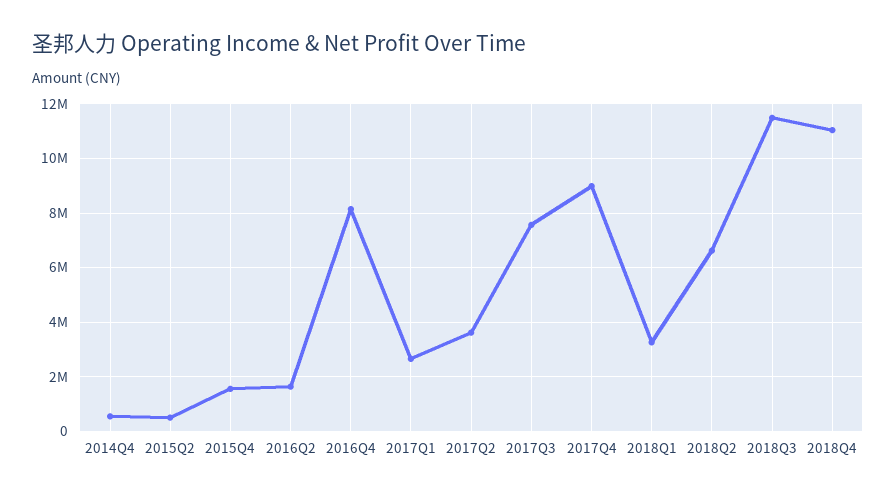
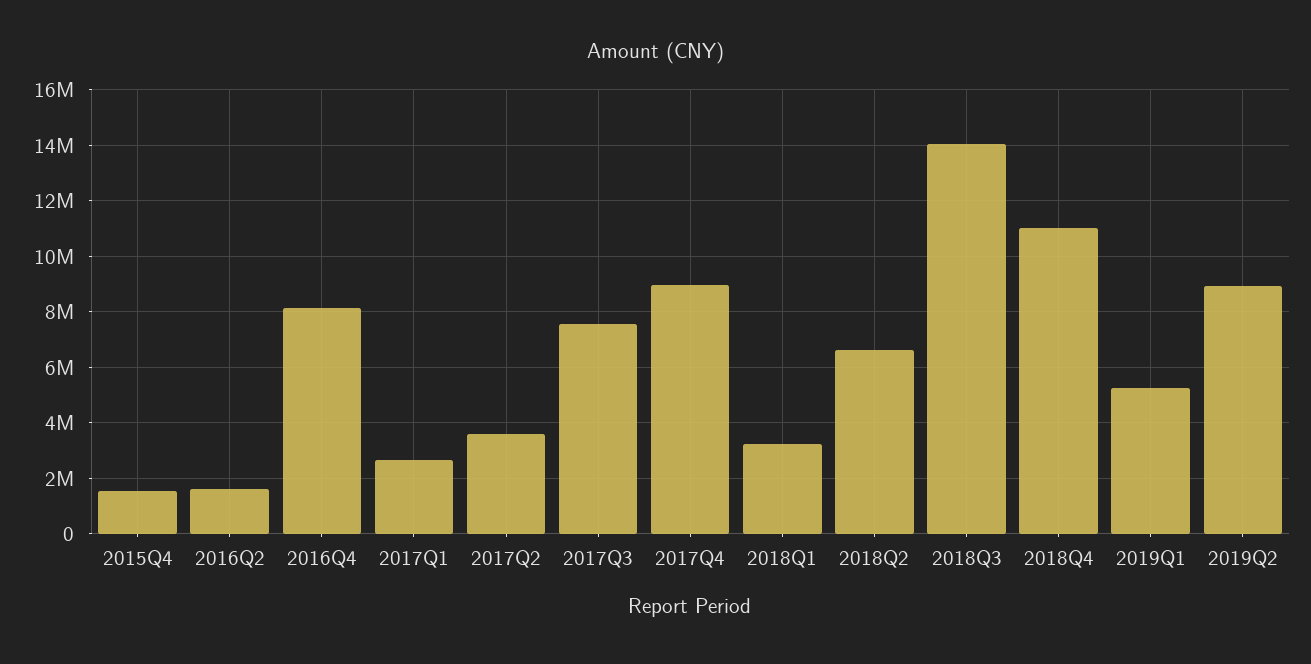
2014Q4: 500000 -> none
2015Q2: 500000 -> none
2018Q3: 11500000 -> 14000000
2019Q1: none -> 5250000
2019Q2: none -> 9000000

